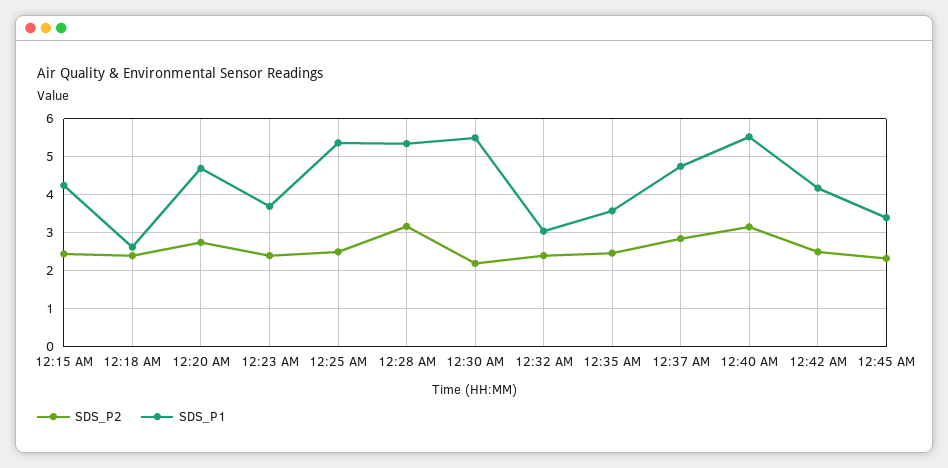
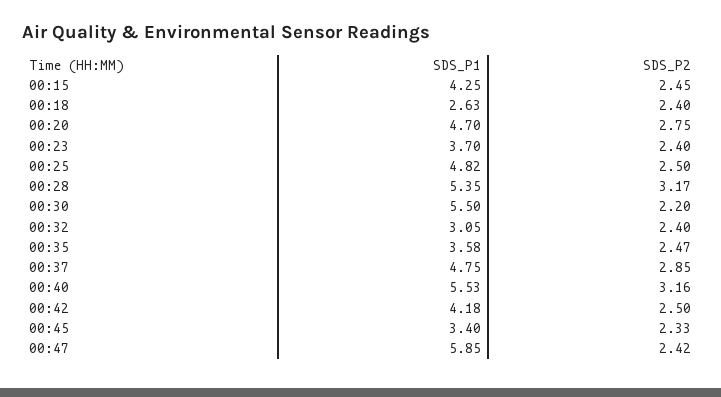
SDS_P1, 12:25 AM: 5.4 -> 4.82
SDS_P1, 00:47: none -> 5.85
SDS_P2, 00:47: none -> 2.42

